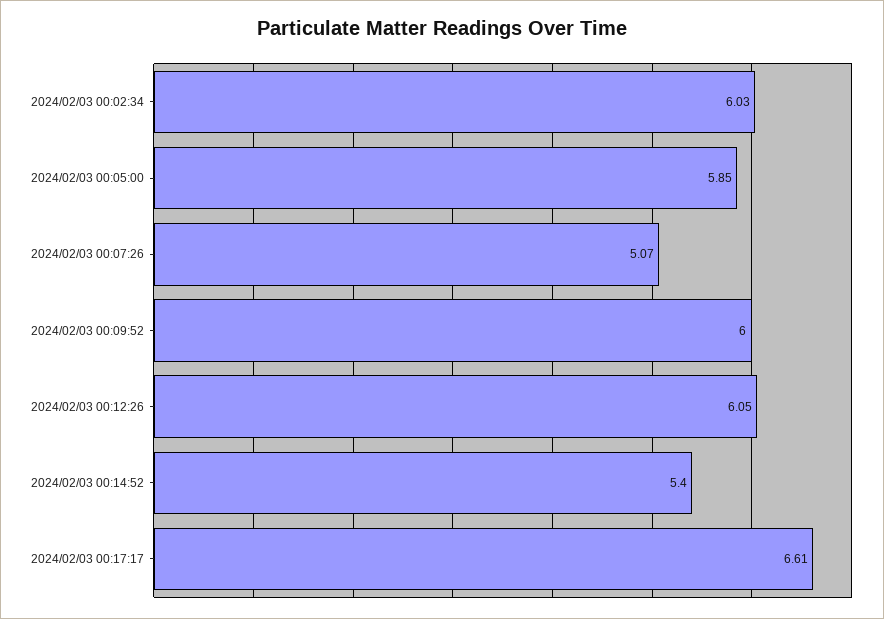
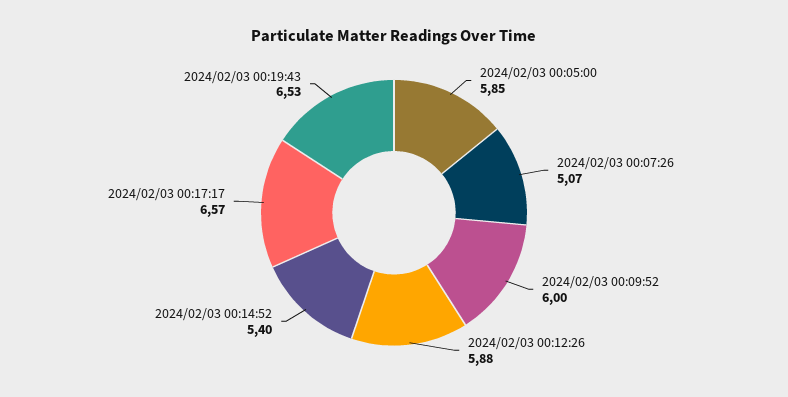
2024/02/03 00:02:34: 6.03 -> none
2024/02/03 00:12:26: 6.05 -> 5.88
2024/02/03 00:17:17: 6.61 -> 6.57
2024/02/03 00:19:43: none -> 6.53

